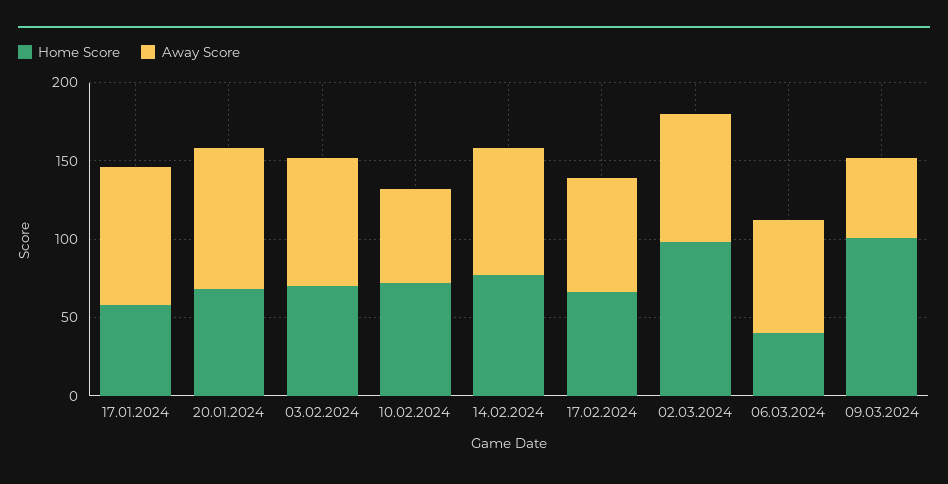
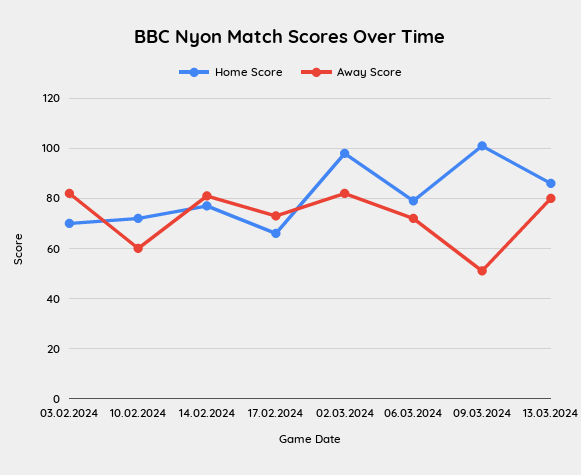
Home Score, 17.01.2024: 60 -> none
Away Score, 17.01.2024: 90 -> none
Home Score, 20.01.2024: 70 -> none
Away Score, 20.01.2024: 90 -> none
Home Score, 06.03.2024: 40 -> 80
Home Score, 13.03.2024: none -> 85
Away Score, 13.03.2024: none -> 80

